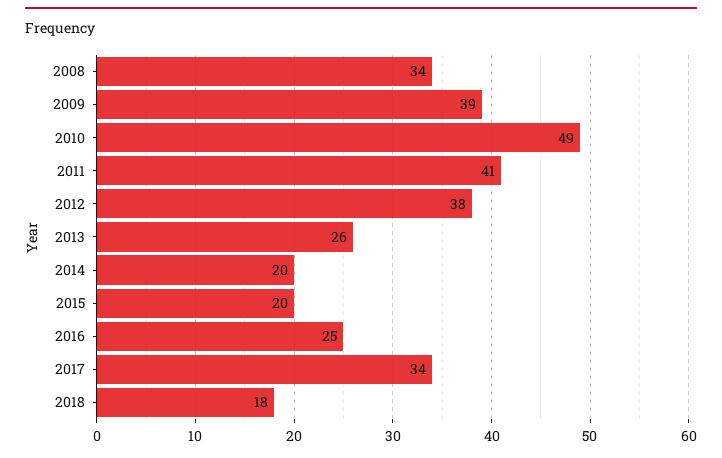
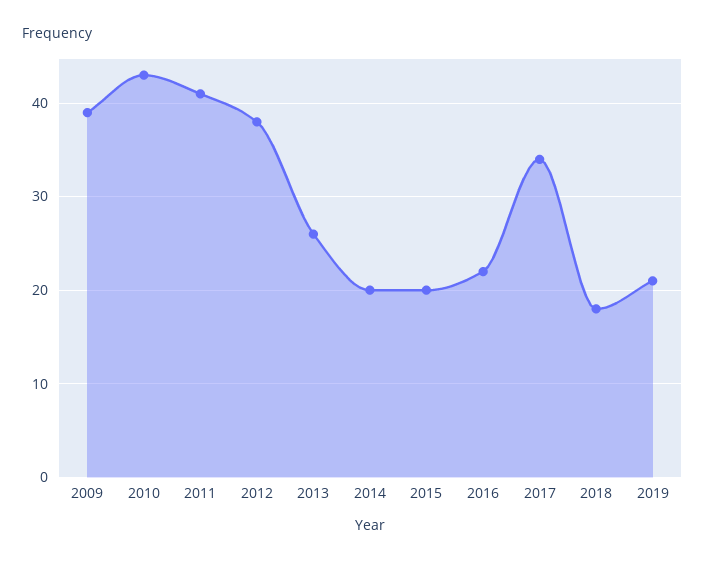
2008: 34 -> none
2010: 49 -> 43
2016: 25 -> 22
2019: none -> 21

